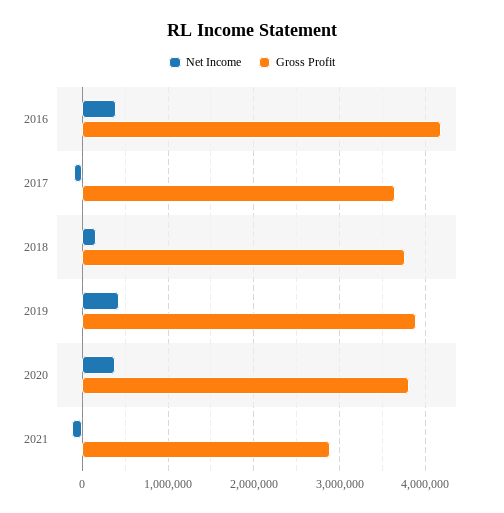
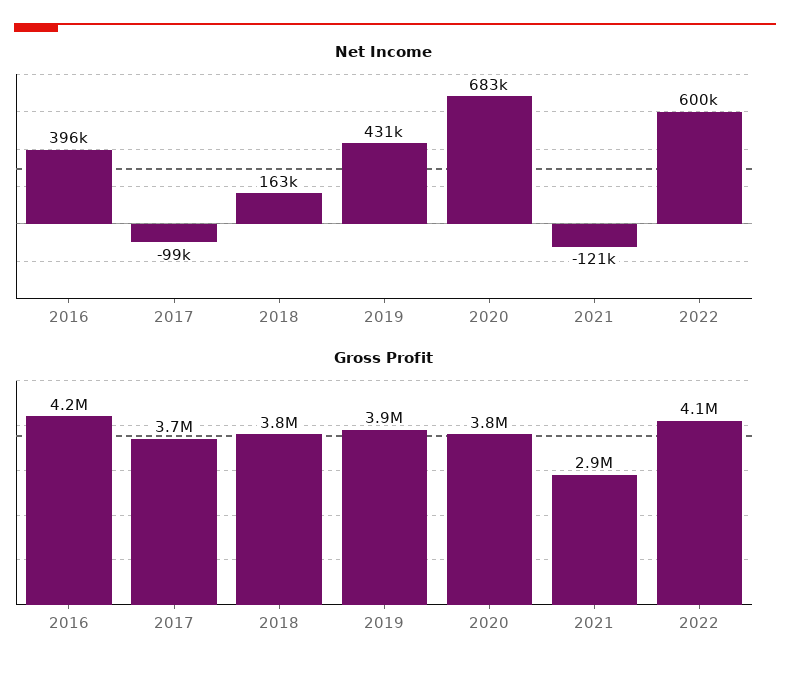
Net Income, 2020: 400000 -> 683000
Net Income, 2022: none -> 600000
Gross Profit, 2022: none -> 4100000

